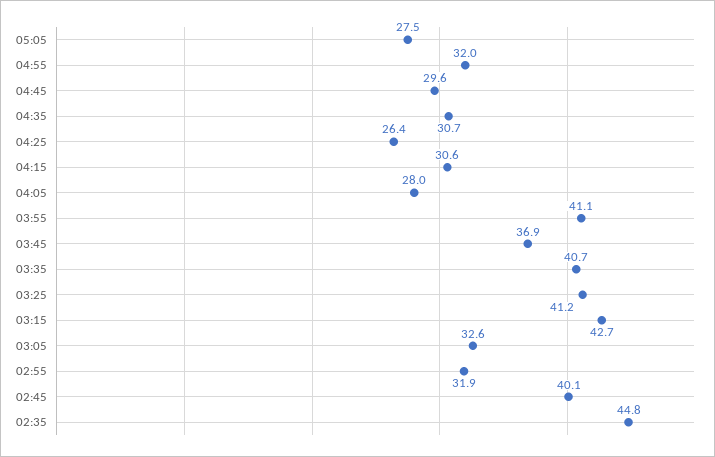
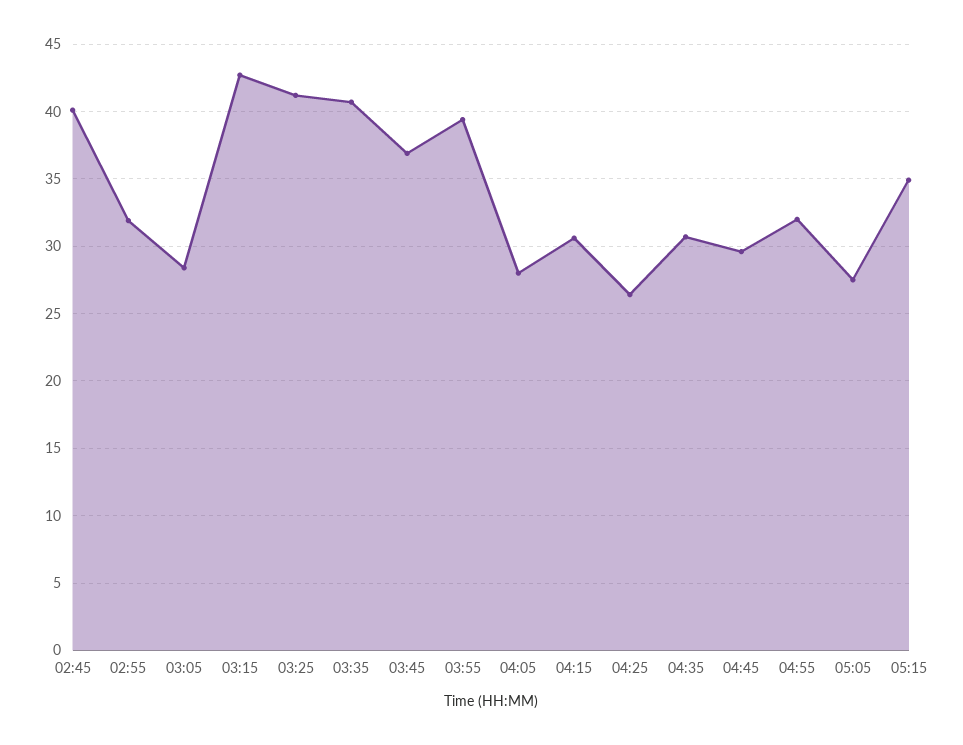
03:55: 41.1 -> 39.5
03:05: 32.6 -> 28.5
02:35: 44.8 -> none
05:15: none -> 35

